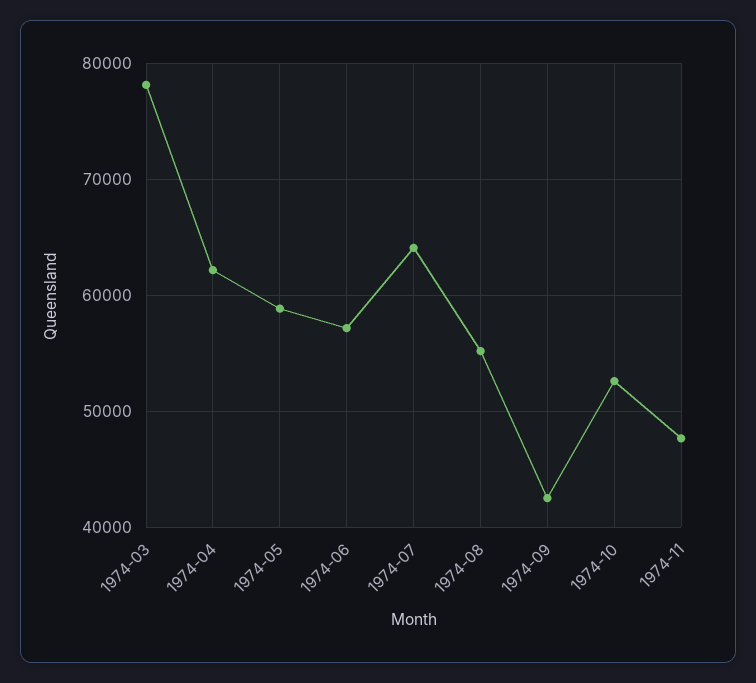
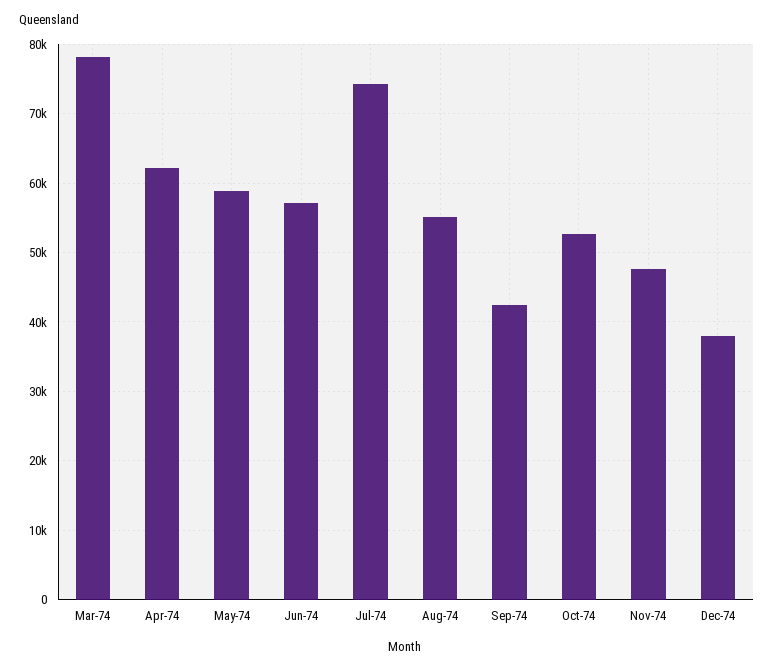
1974-07: 64000 -> 74000
Dec-74: none -> 38000

